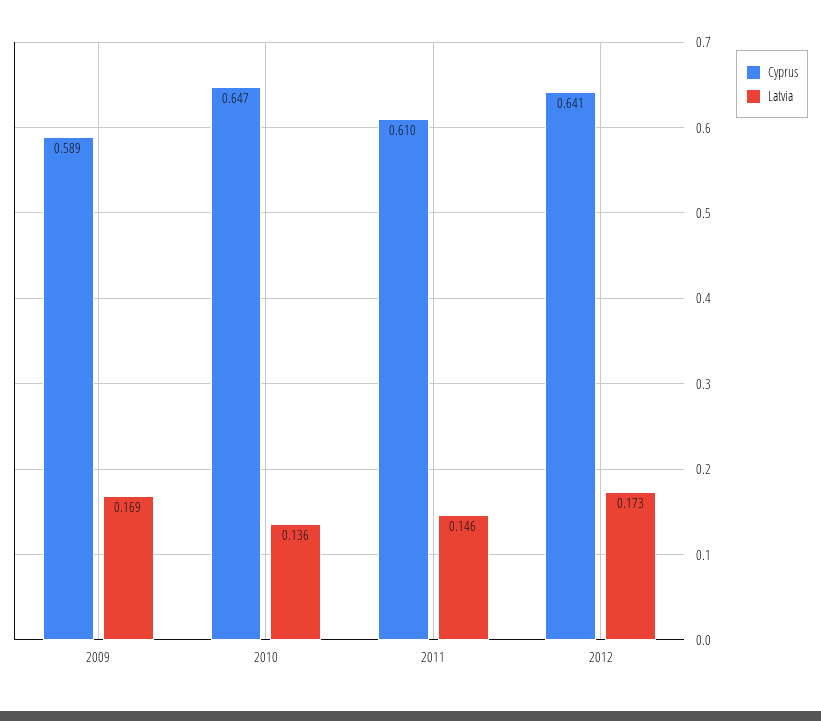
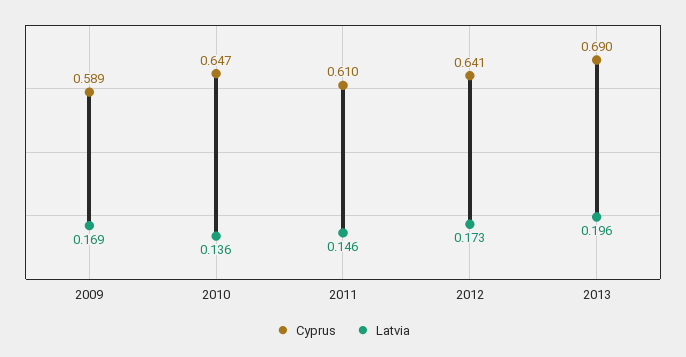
Cyprus, 2013: none -> 0.69
Latvia, 2013: none -> 0.196

